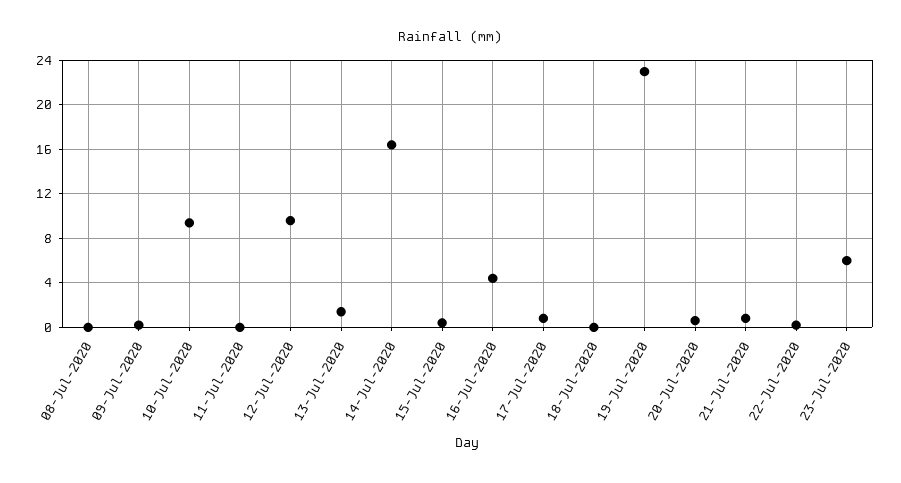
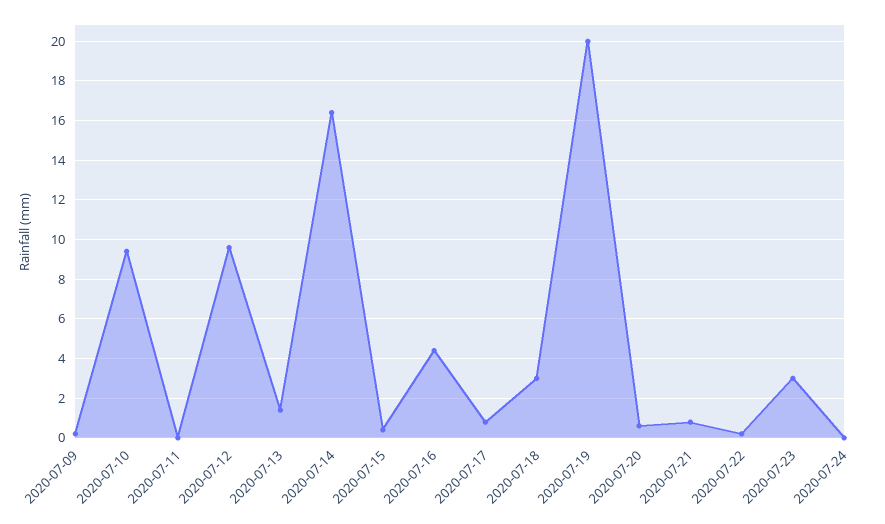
08-Jul-2020: 0 -> none
18-Jul-2020: 0 -> 3
19-Jul-2020: 23 -> 20
23-Jul-2020: 6 -> 3
2020-07-24: none -> 0

